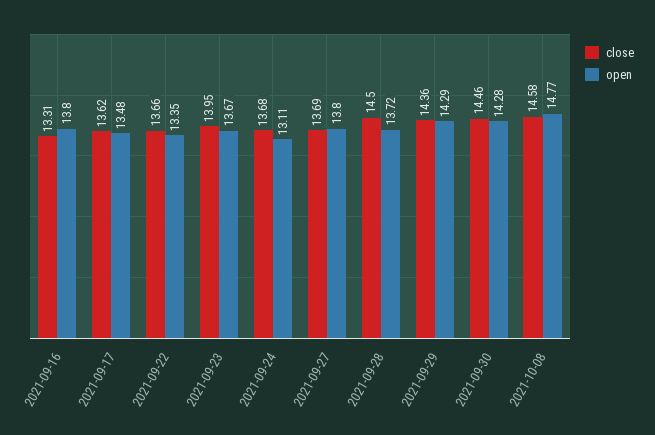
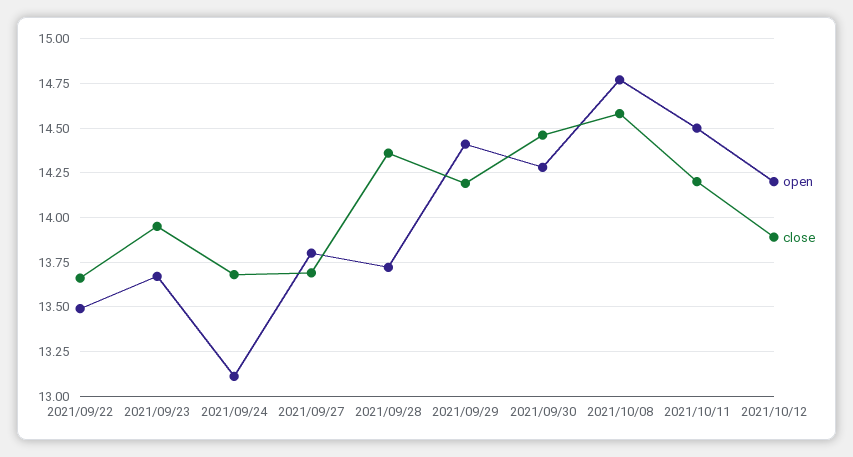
close, 2021-09-16: 13.31 -> none
open, 2021-09-16: 13.8 -> none
close, 2021-09-17: 13.62 -> none
open, 2021-09-17: 13.48 -> none
open, 2021-09-22: 13.35 -> 13.5
close, 2021-09-28: 14.5 -> 14.35
close, 2021-09-29: 14.36 -> 14.2
open, 2021-09-29: 14.29 -> 14.4
open, 2021/10/11: none -> 14.5
close, 2021/10/11: none -> 14.2
open, 2021/10/12: none -> 14.2
close, 2021/10/12: none -> 13.9

